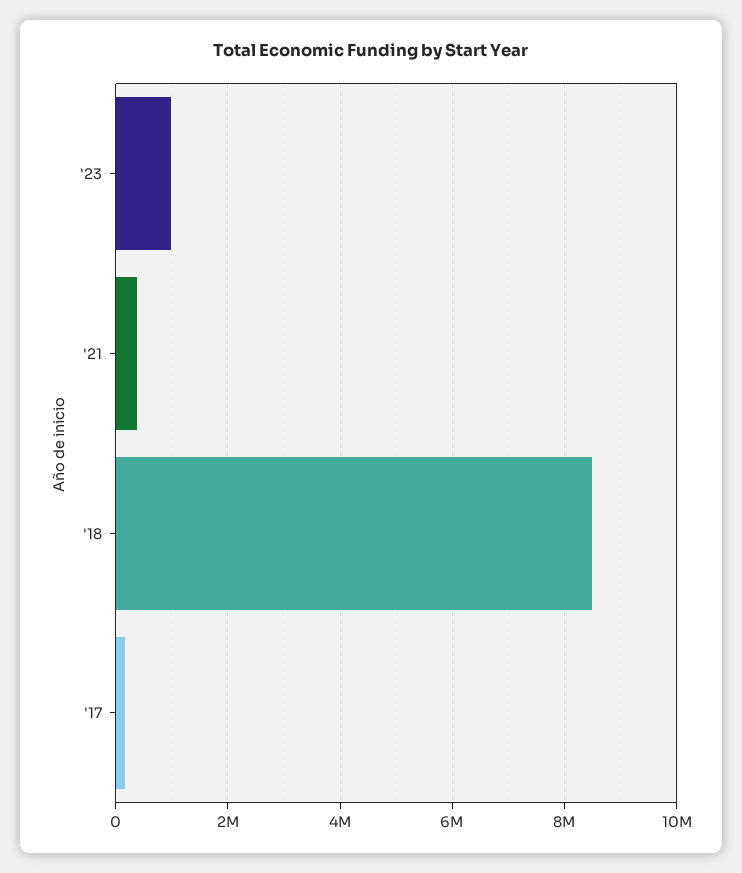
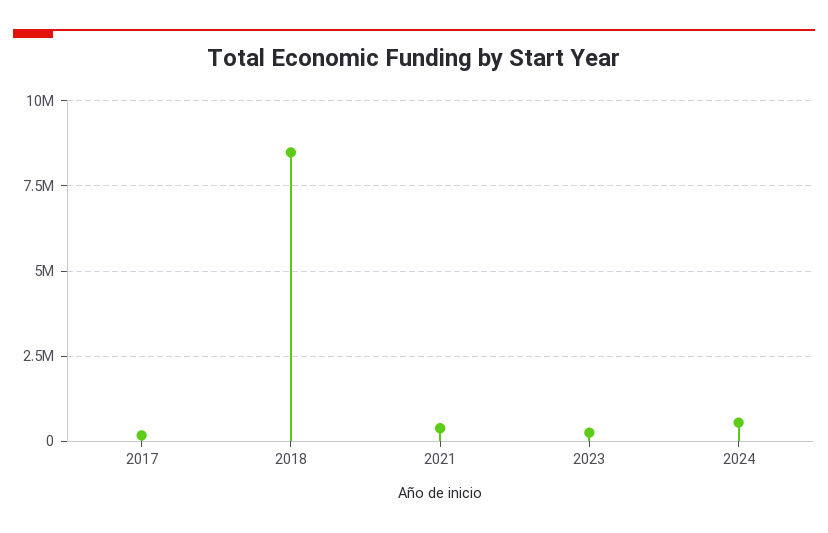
'23: 1000000 -> 250000
2024: none -> 500000

